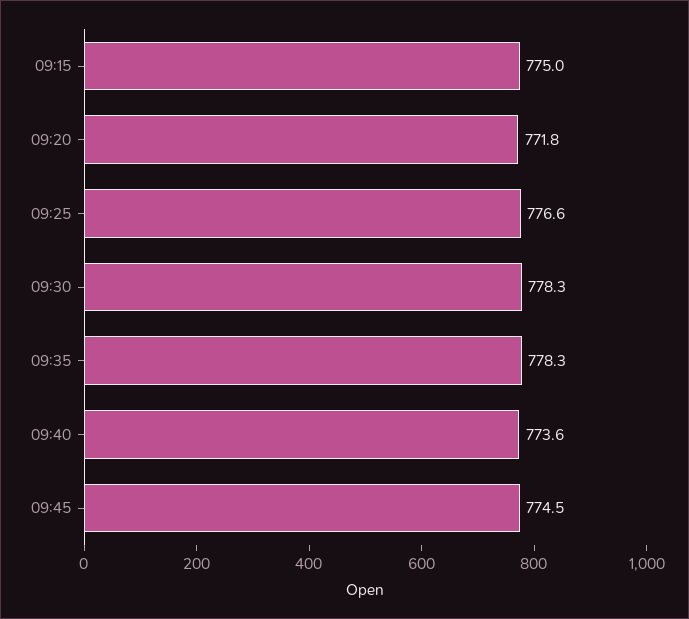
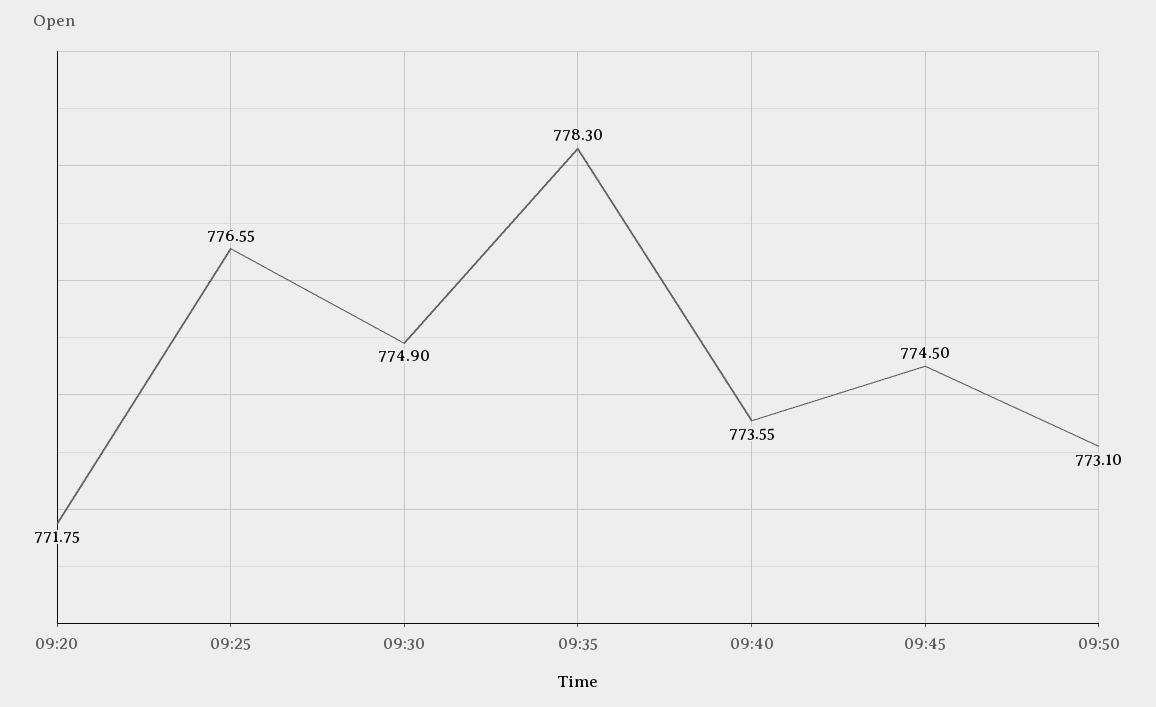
09:15: 775 -> none
09:30: 778.3 -> 774.9
09:50: none -> 773.1

